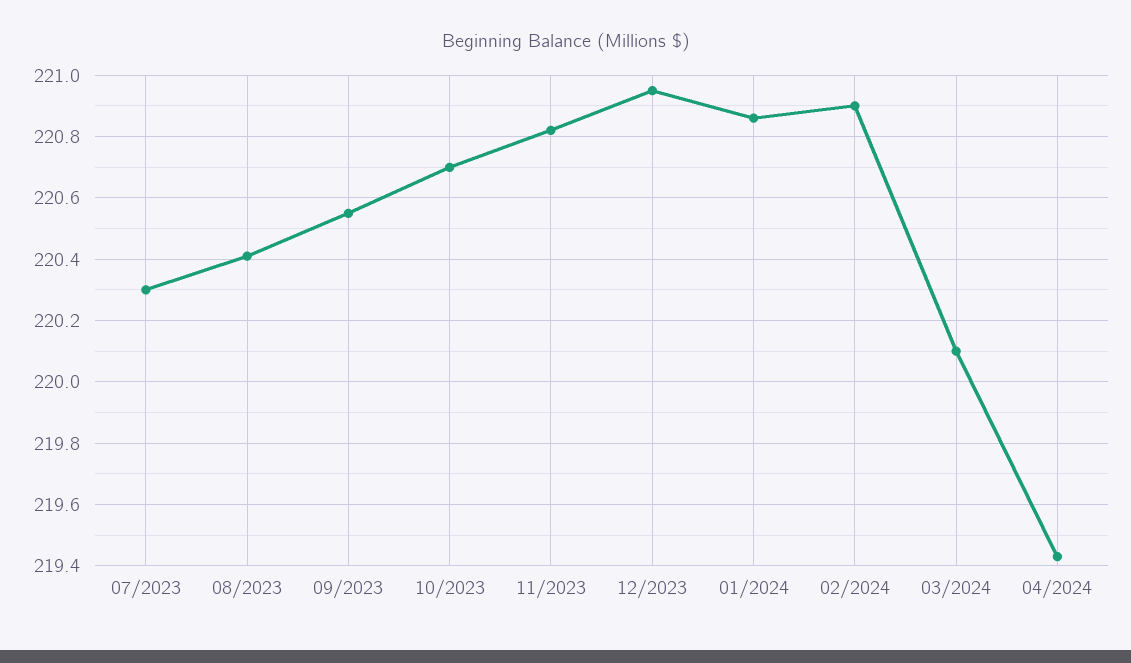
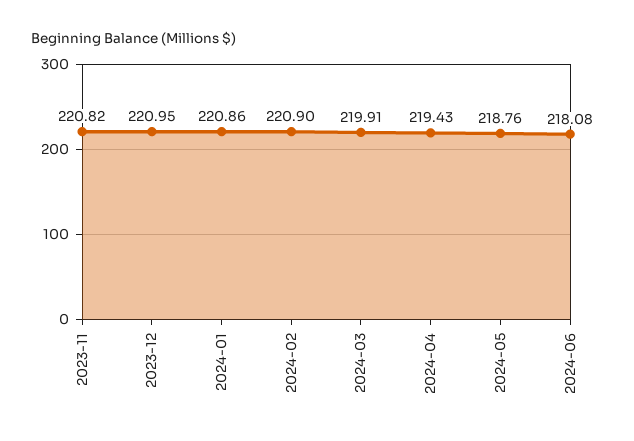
07/2023: 220.3 -> none
08/2023: 220.4 -> none
09/2023: 220.55 -> none
10/2023: 220.7 -> none
03/2024: 220.1 -> 219.91
2024-05: none -> 218.76
2024-06: none -> 218.08

